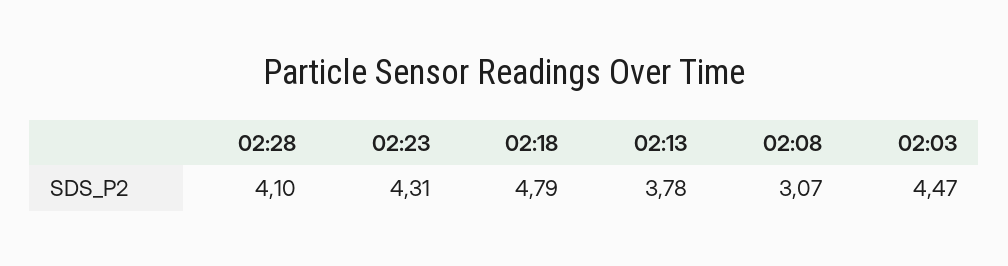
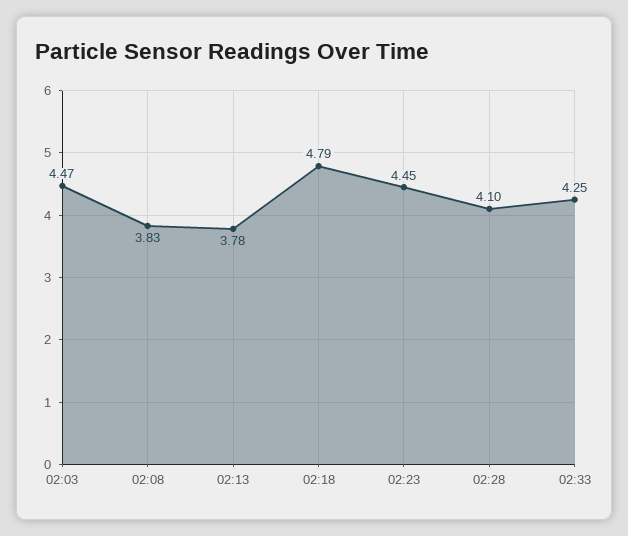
02:23: 4.31 -> 4.45
02:08: 3.07 -> 3.83
02:33: none -> 4.25

